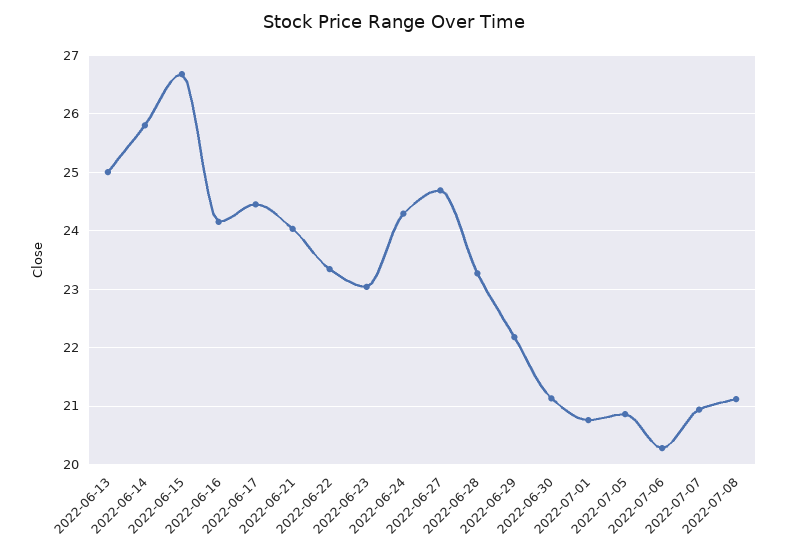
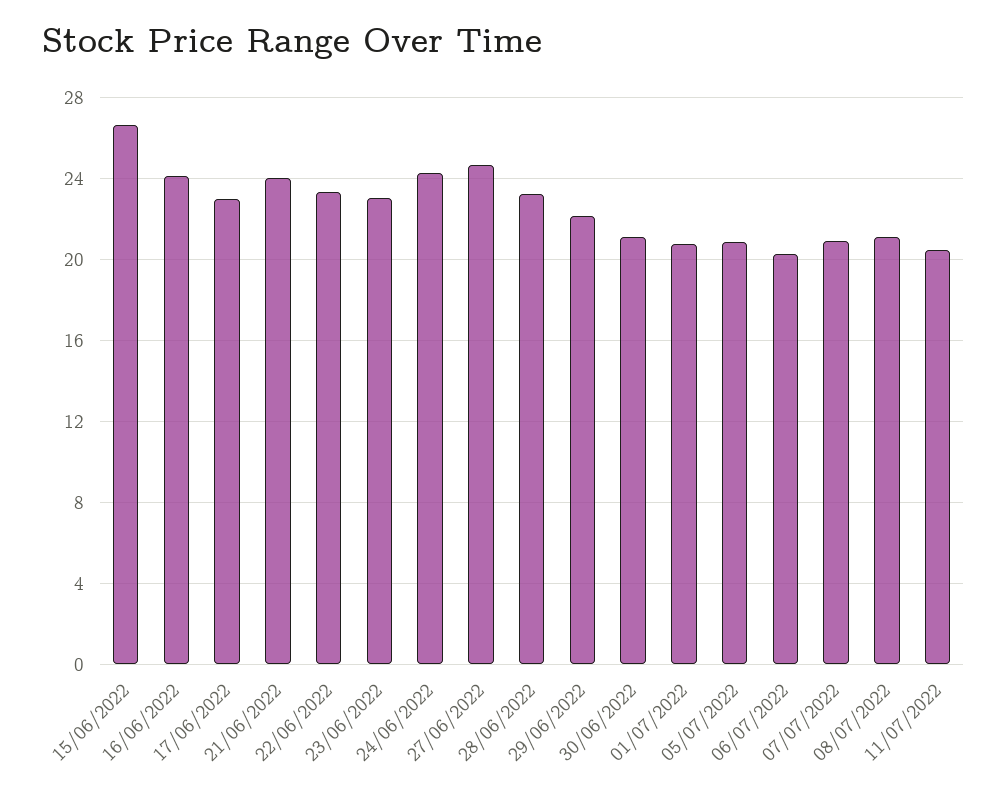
2022-06-13: 25 -> none
2022-06-14: 25.8 -> none
2022-06-17: 24.4 -> 23
11/07/2022: none -> 20.5

